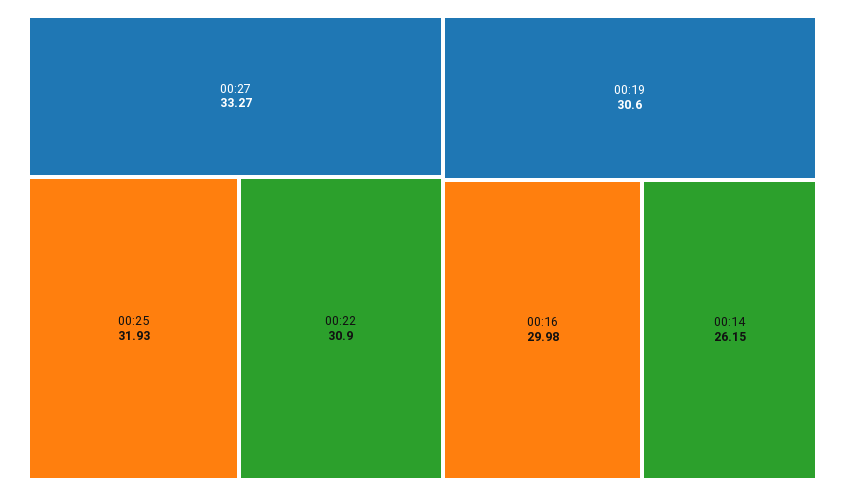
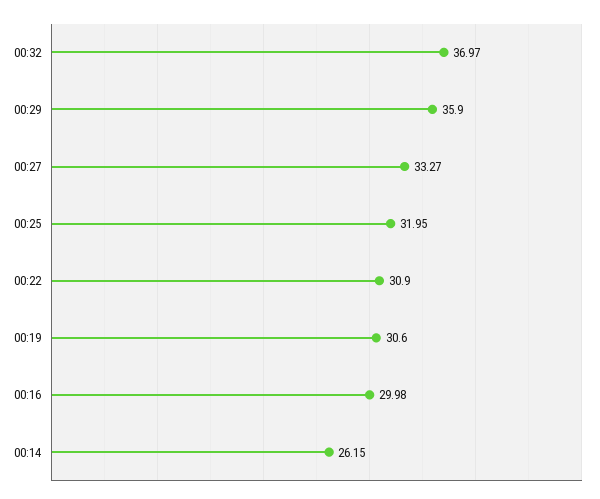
00:25: 31.93 -> 31.95
00:32: none -> 36.97
00:29: none -> 35.9

